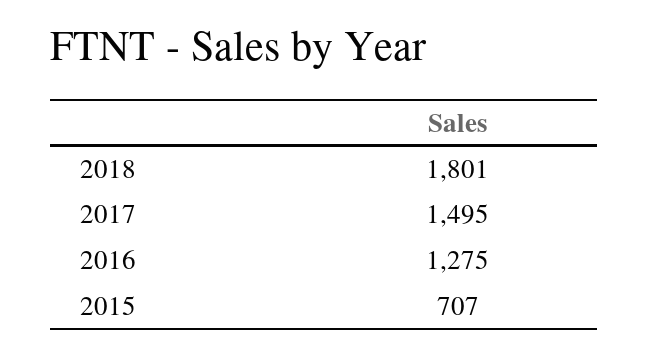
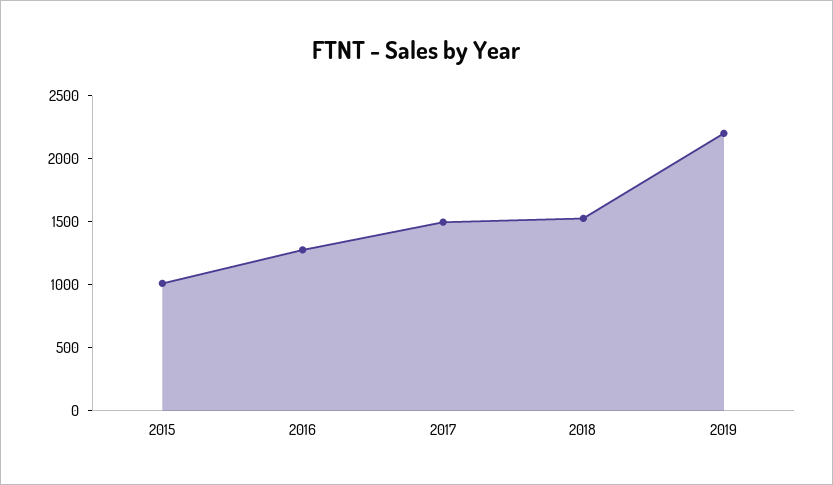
2018: 1801 -> 1500
2015: 707 -> 1000
2019: none -> 2200

